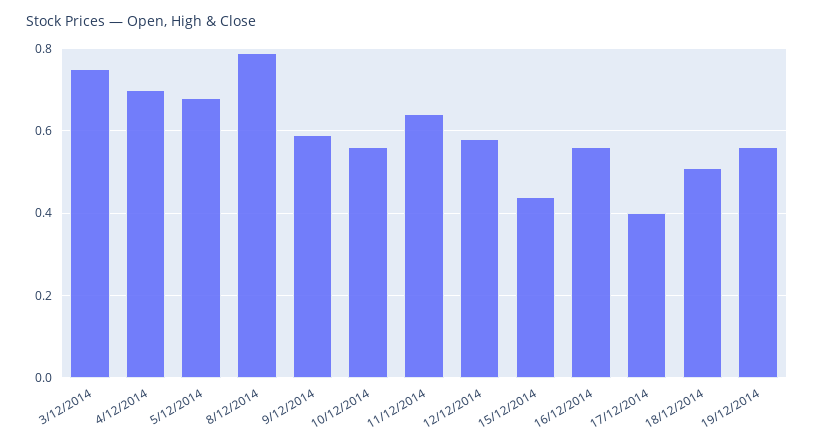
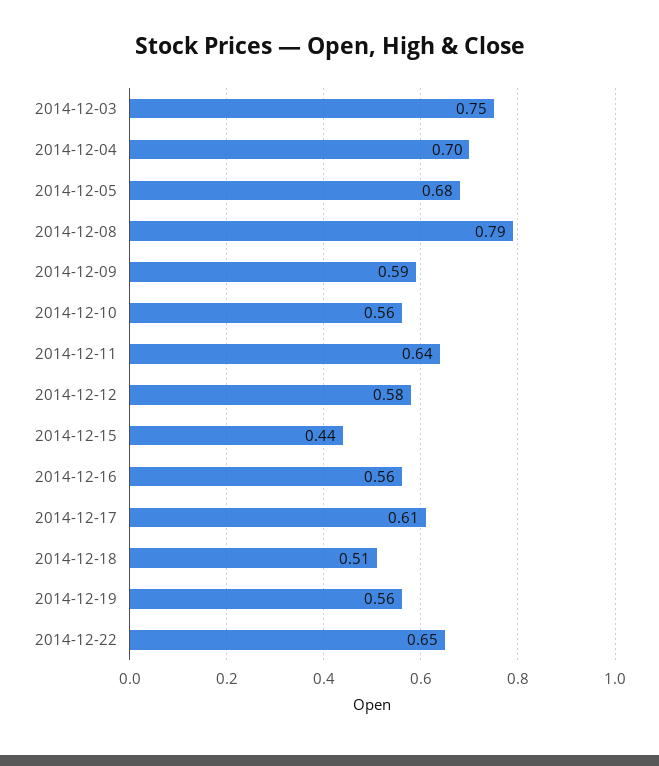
17/12/2014: 0.4 -> 0.61
2014-12-22: none -> 0.65

